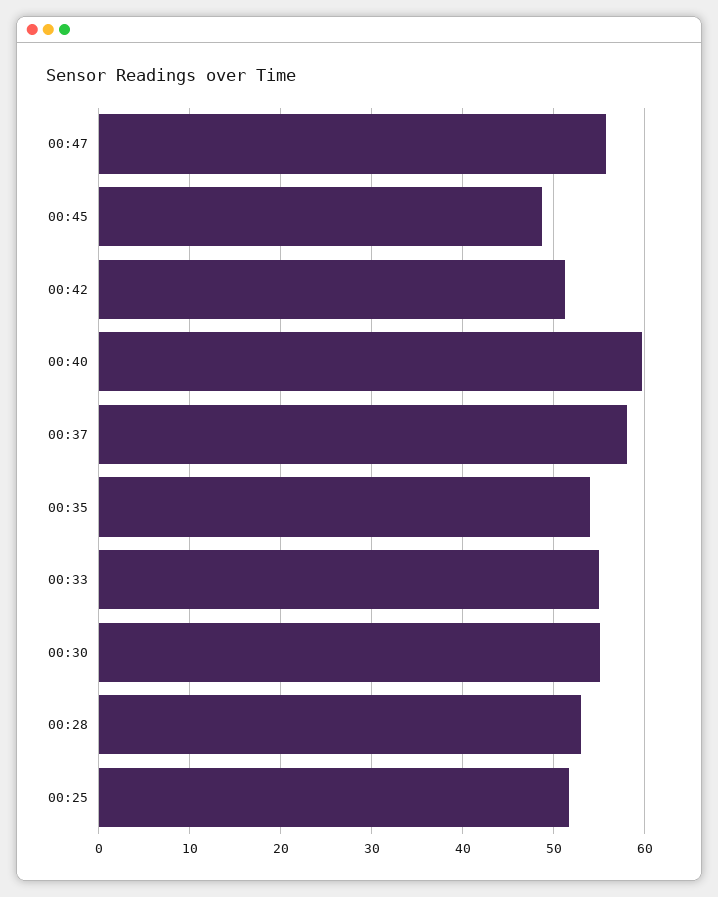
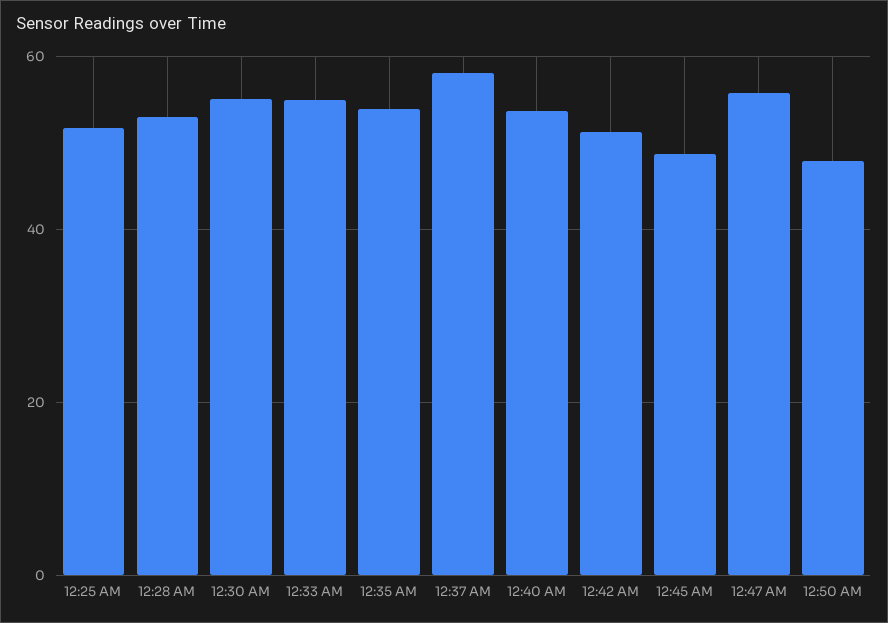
00:40: 60 -> 54
12:50 AM: none -> 48

